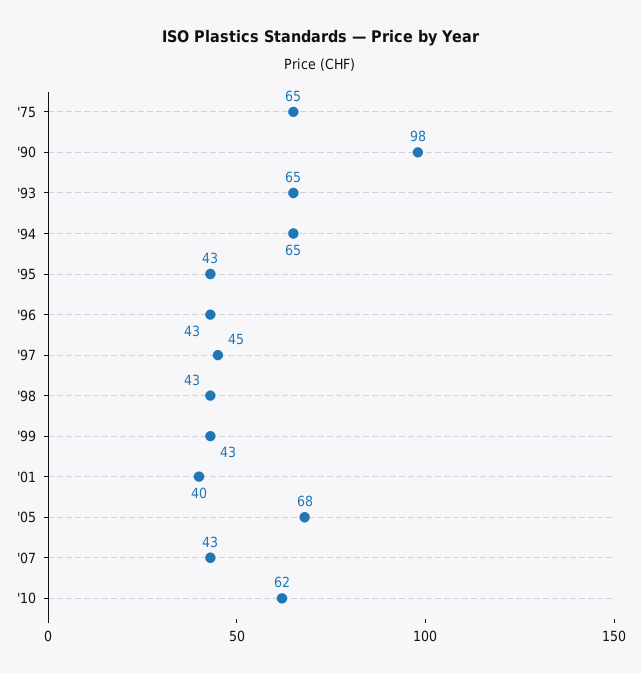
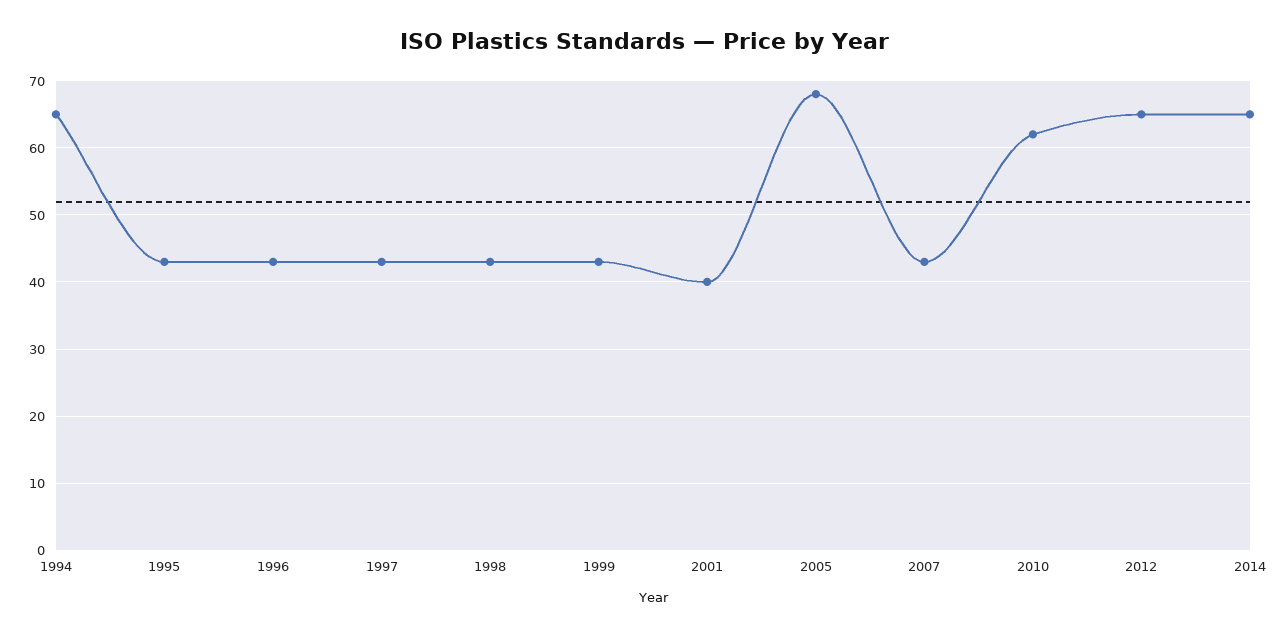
'75: 65 -> none
'90: 98 -> none
'93: 65 -> none
'97: 45 -> 43
2012: none -> 65
2014: none -> 65

